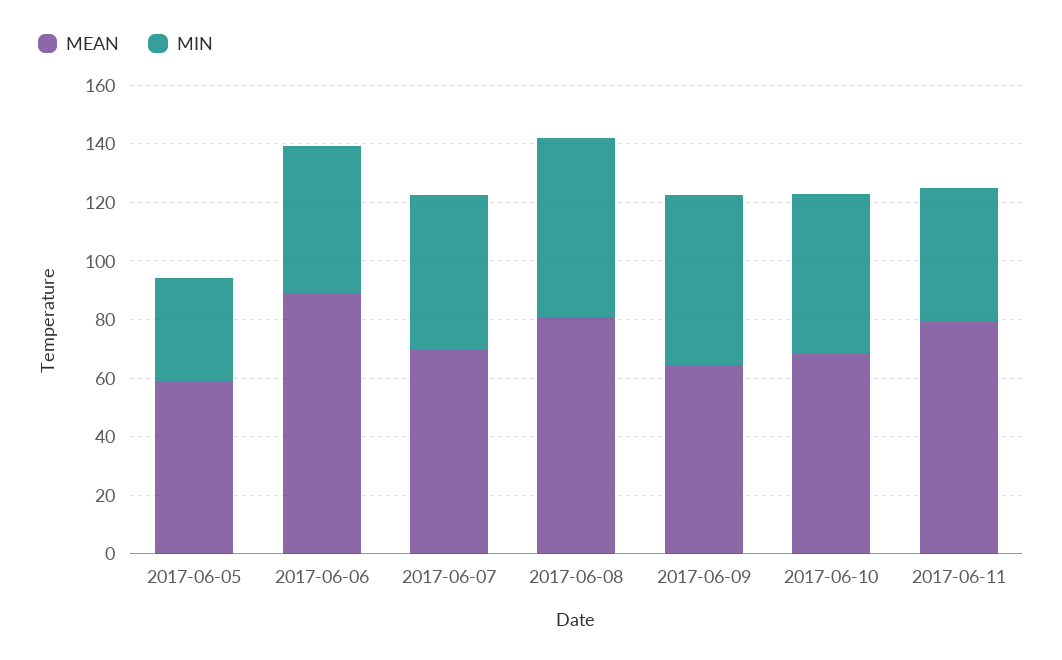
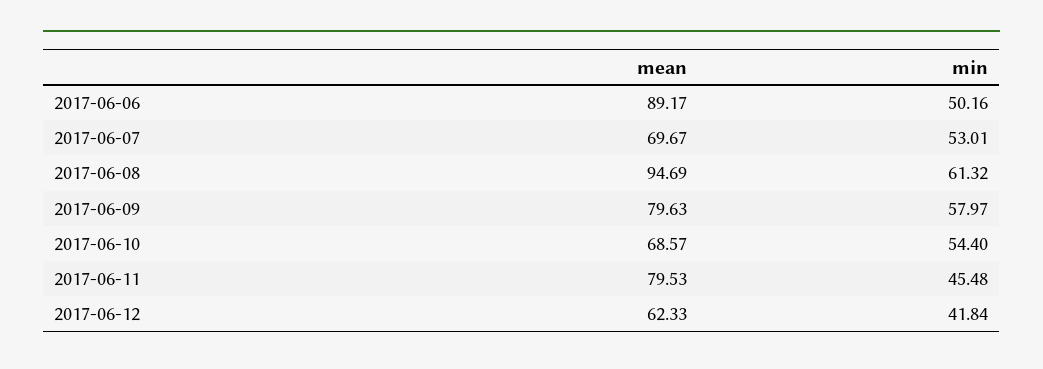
MEAN, 2017-06-05: 60 -> none
MIN, 2017-06-05: 35 -> none
MEAN, 2017-06-08: 80 -> 94.69
MEAN, 2017-06-09: 65 -> 79.63
MEAN, 2017-06-12: none -> 62.33
MIN, 2017-06-12: none -> 41.84

